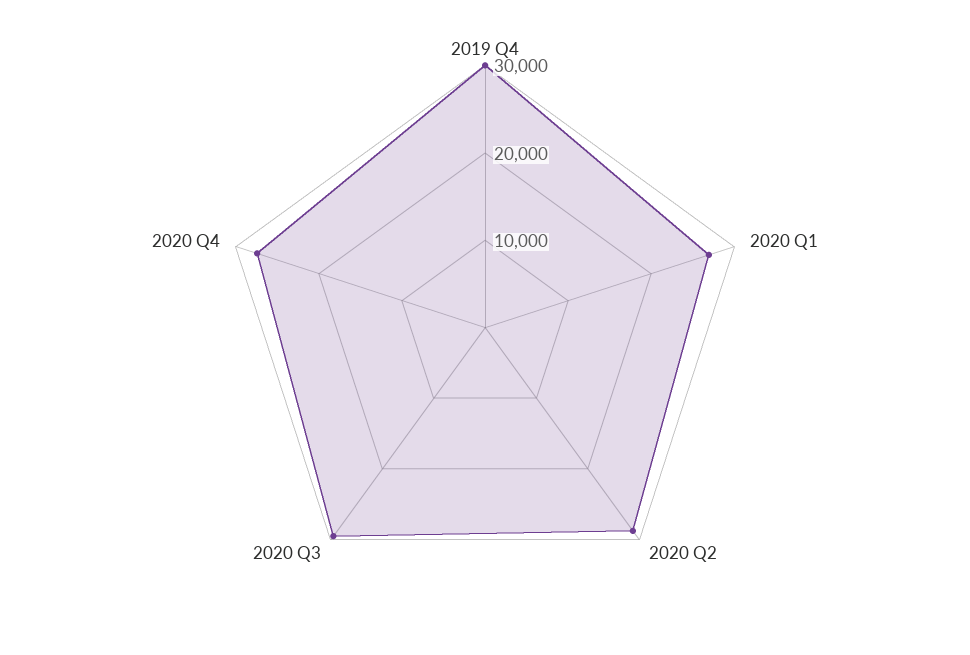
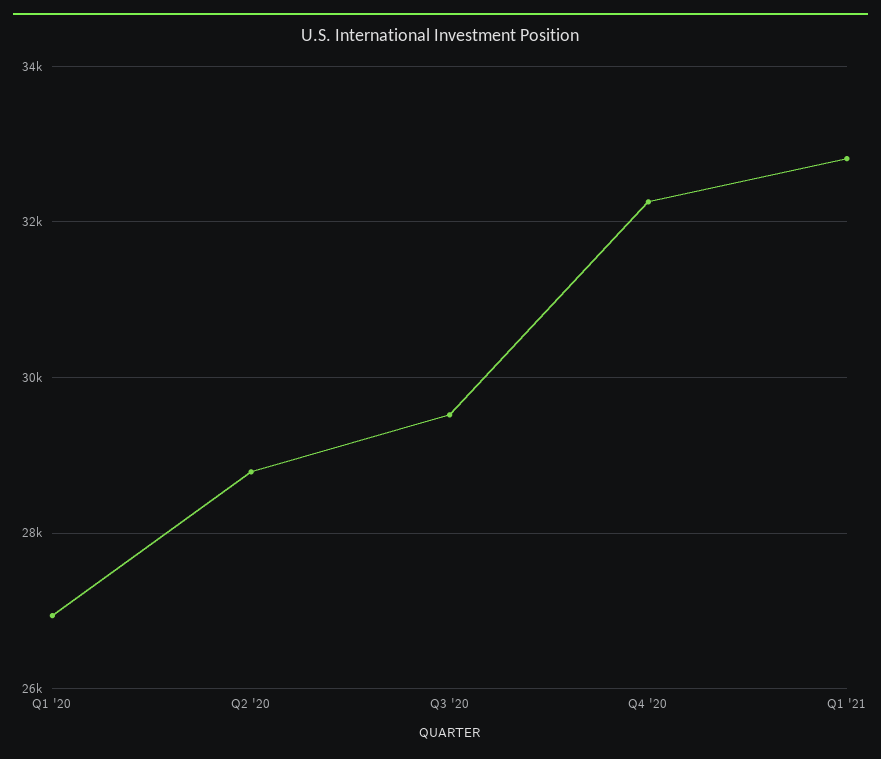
2019 Q4: 30000 -> none
2020 Q4: 28000 -> 32200
Q1 '21: none -> 32800

